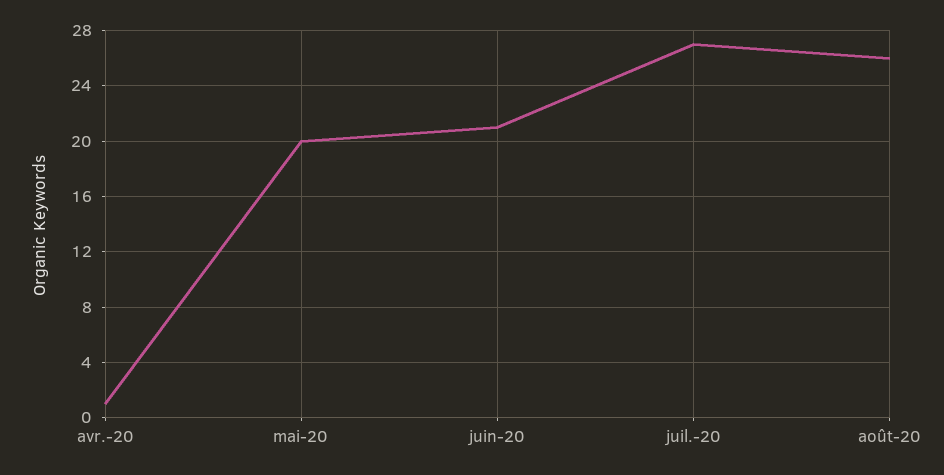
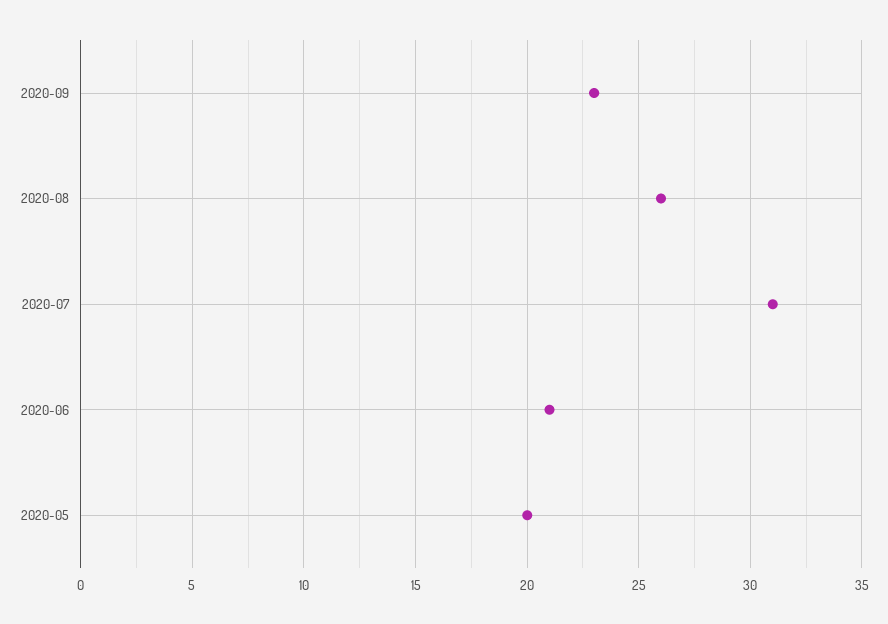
avr.-20: 1 -> none
juil.-20: 27 -> 31
2020-09: none -> 23

